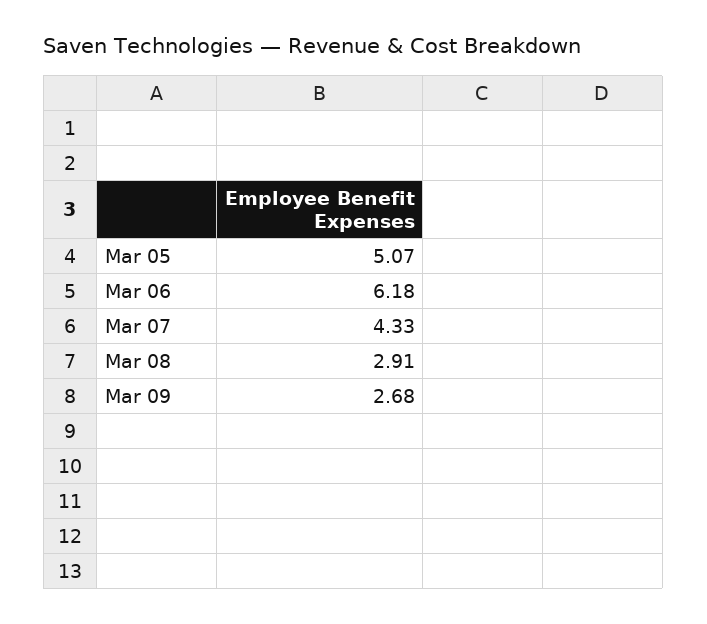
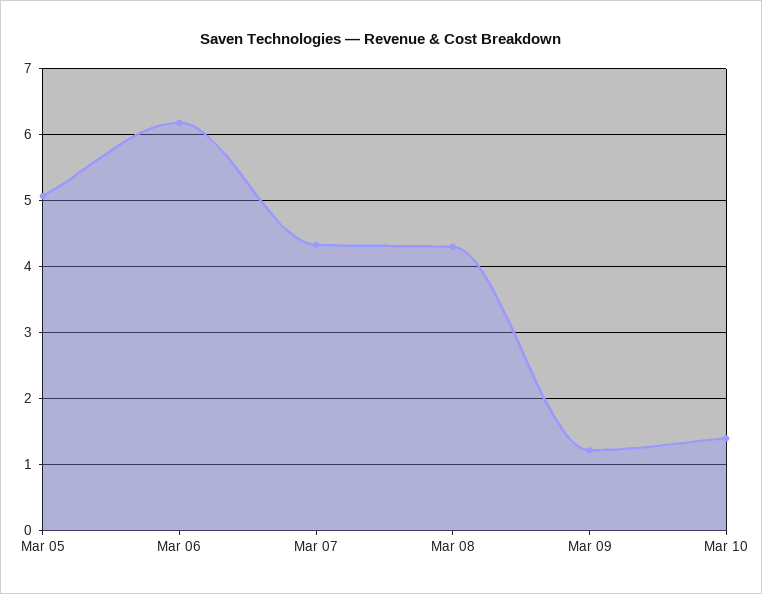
Mar 08: 2.91 -> 4.3
Mar 09: 2.68 -> 1.2
Mar 10: none -> 1.4

